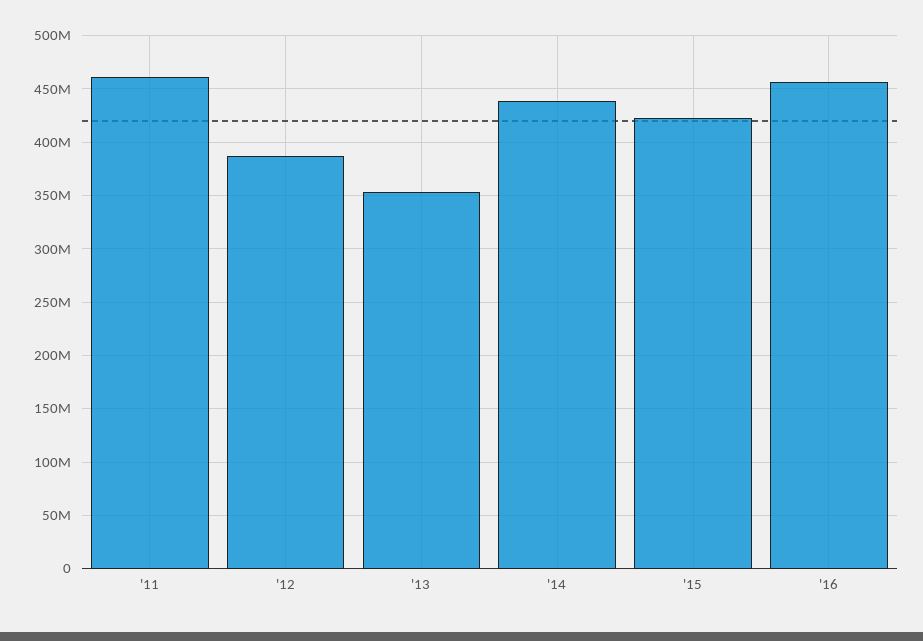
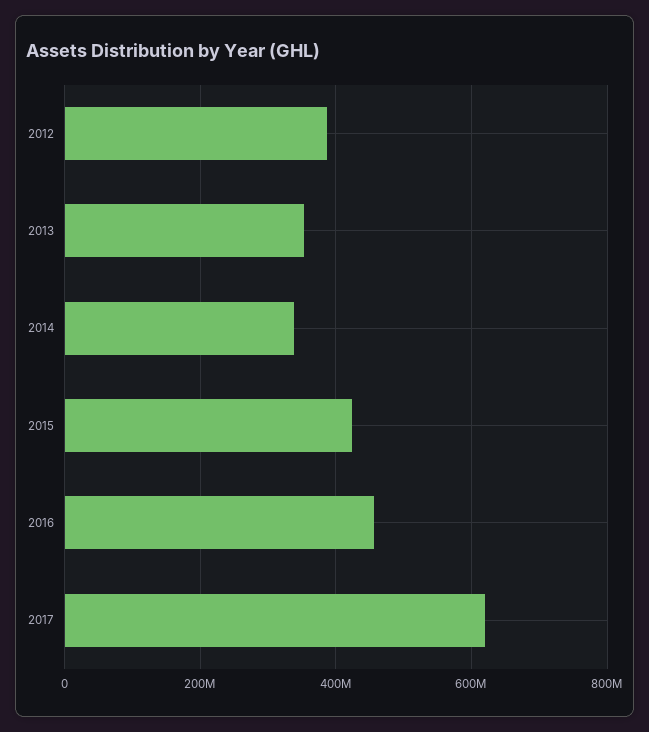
'11: 460000000 -> none
'14: 440000000 -> 340000000
2017: none -> 620000000

